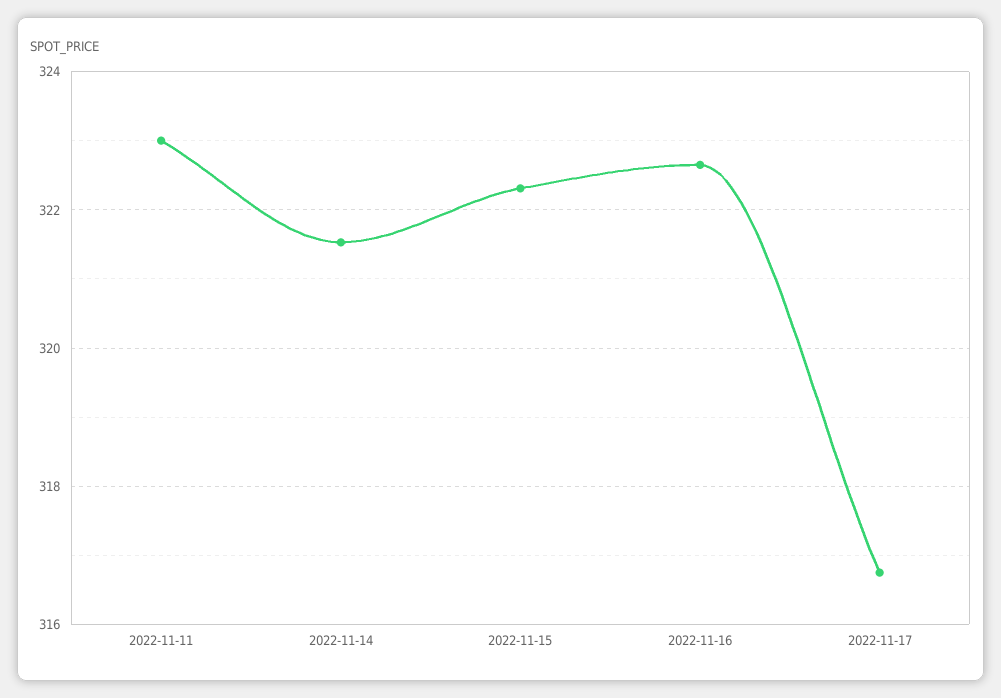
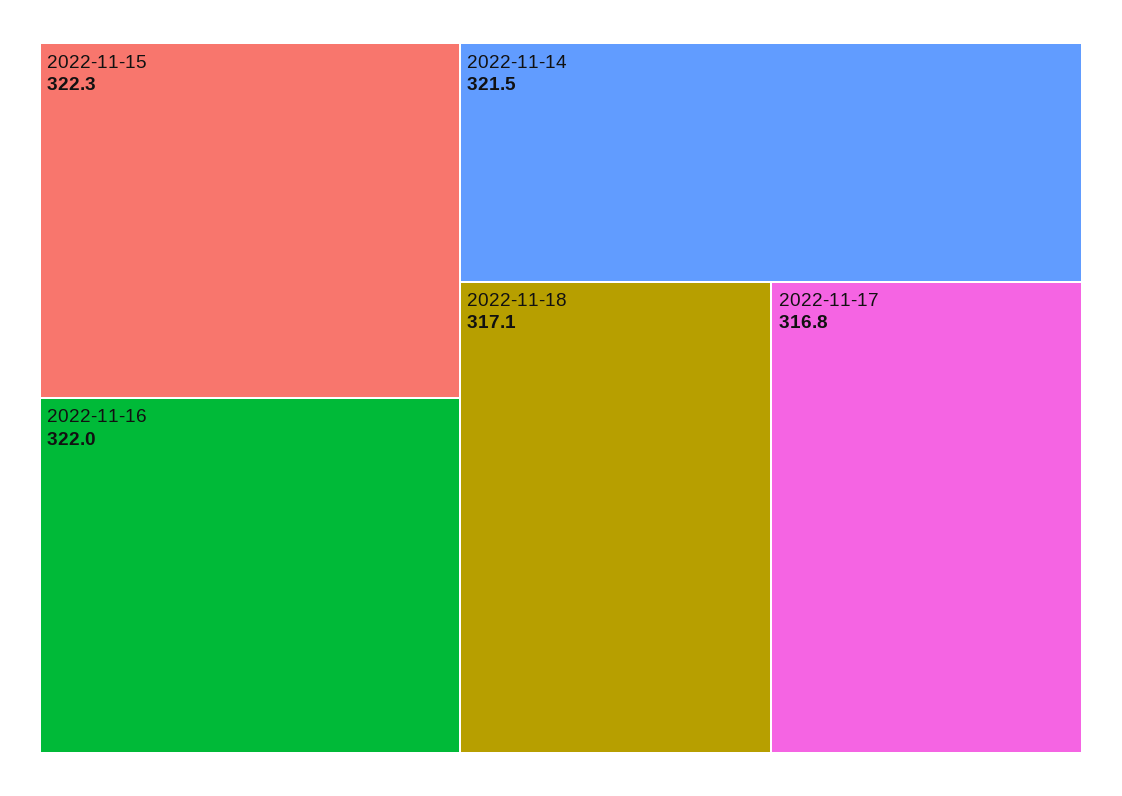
2022-11-11: 323 -> none
2022-11-16: 322.6 -> 322
2022-11-18: none -> 317.1

